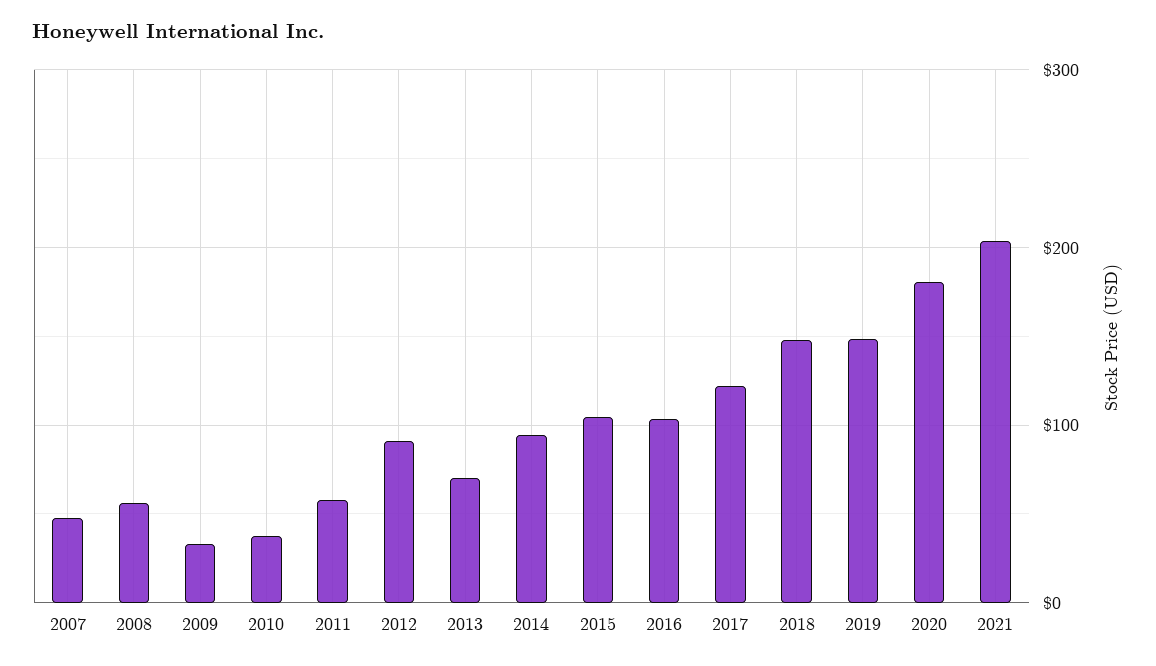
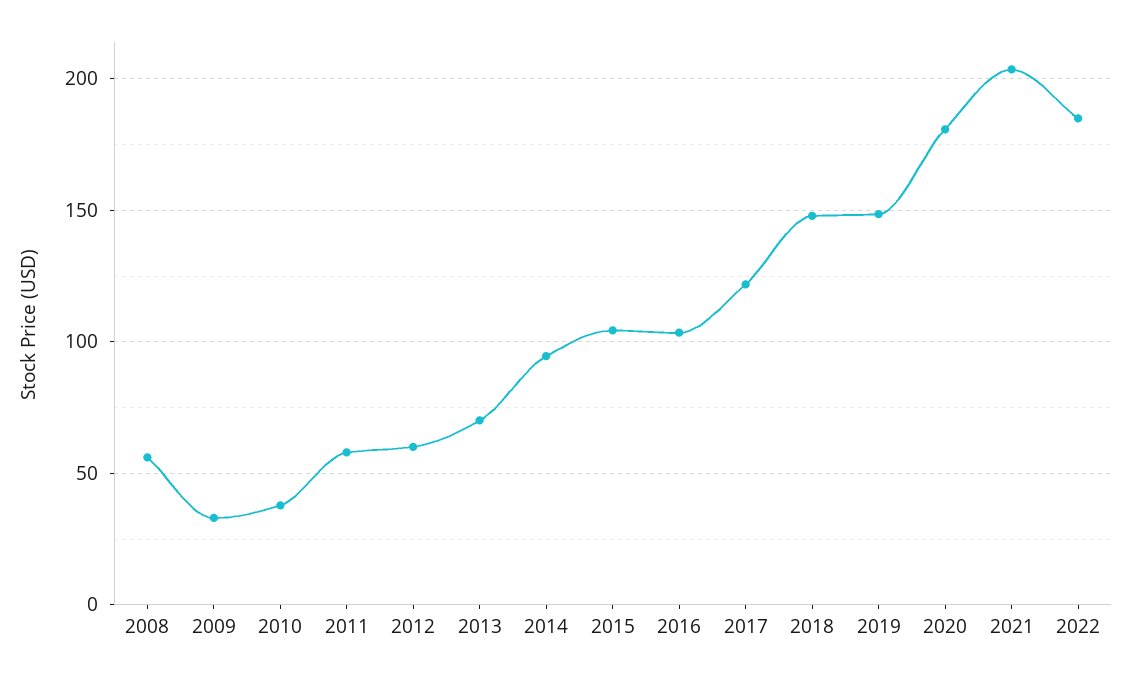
2007: 50 -> none
2012: 90 -> 60
2022: none -> 185

